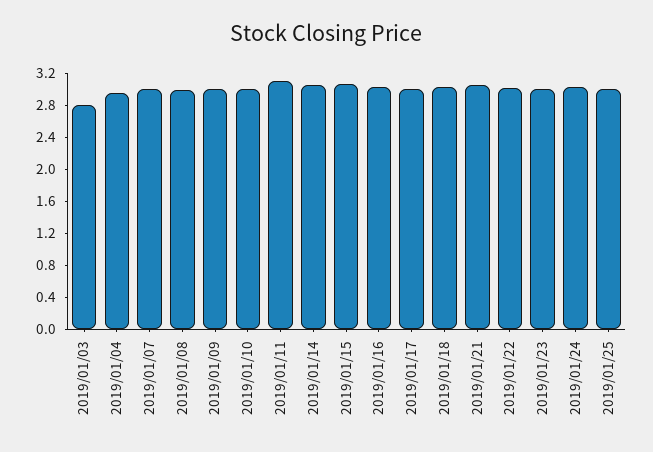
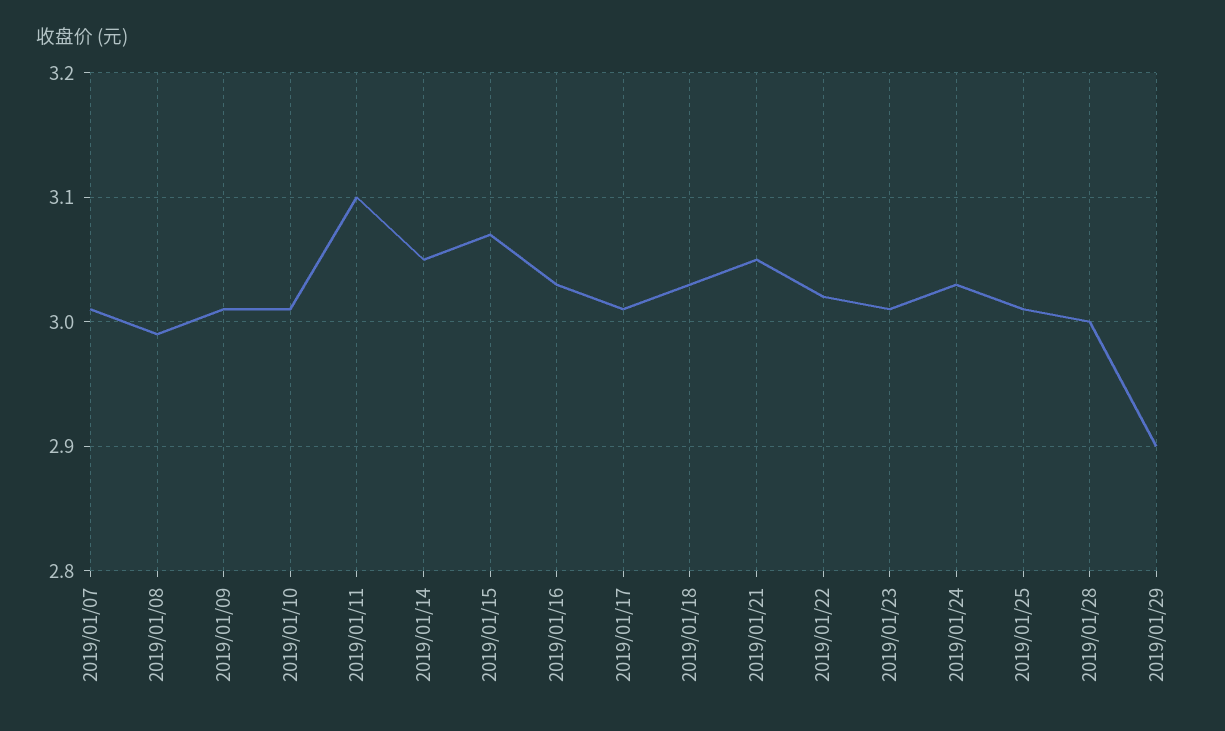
2019/01/03: 2.8 -> none
2019/01/04: 3 -> none
2019/01/28: none -> 3
2019/01/29: none -> 2.9

